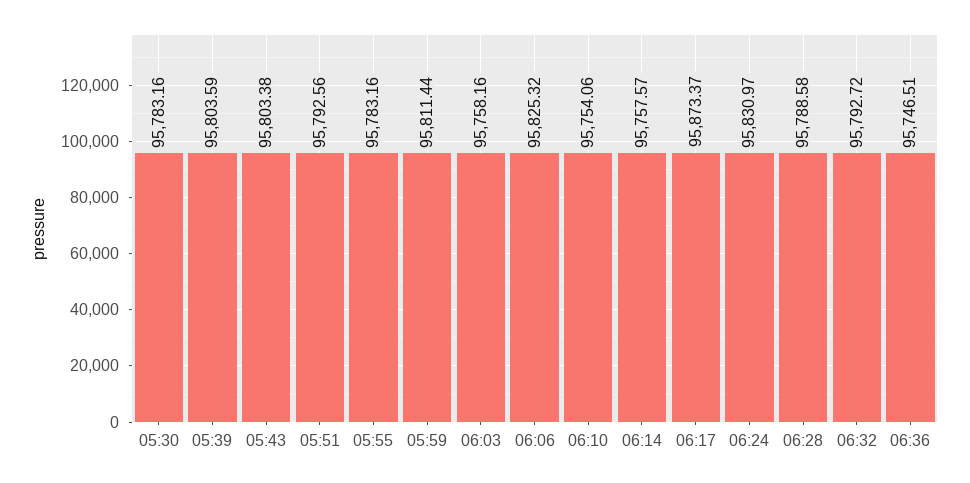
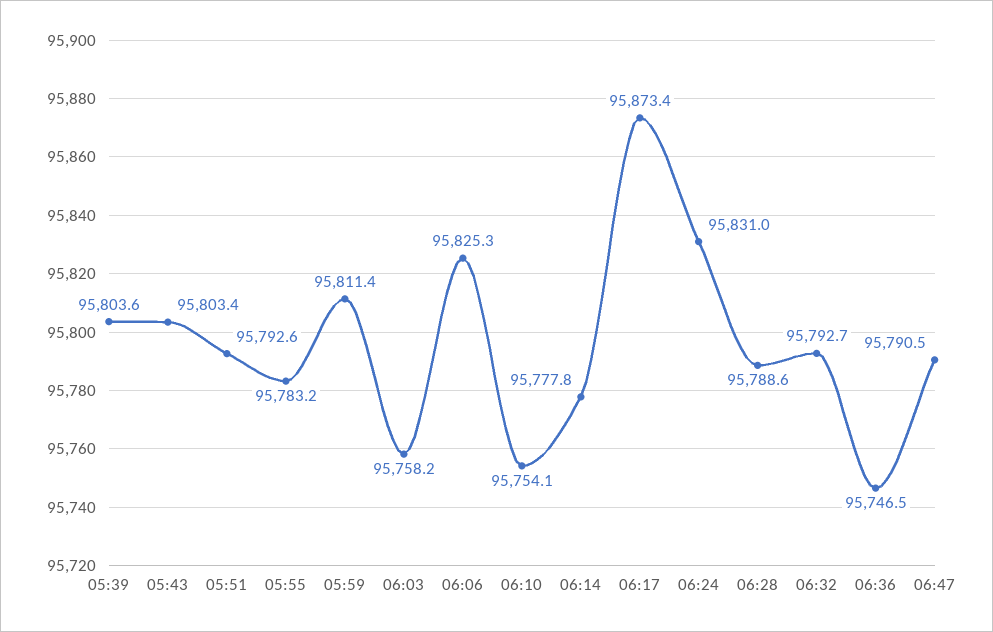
05:30: 95783.16 -> none
06:14: 95757.57 -> 95777.8
06:47: none -> 95790.5

